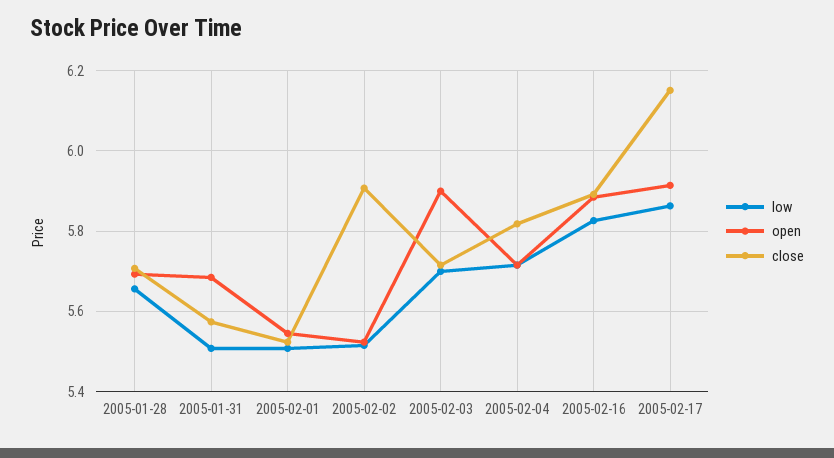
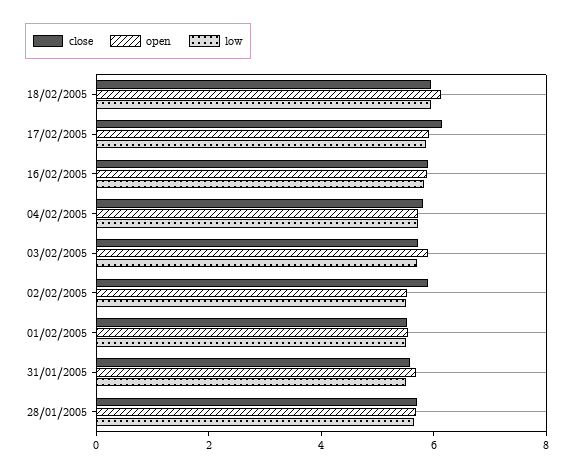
close, 18/02/2005: none -> 6
open, 18/02/2005: none -> 6
low, 18/02/2005: none -> 6

